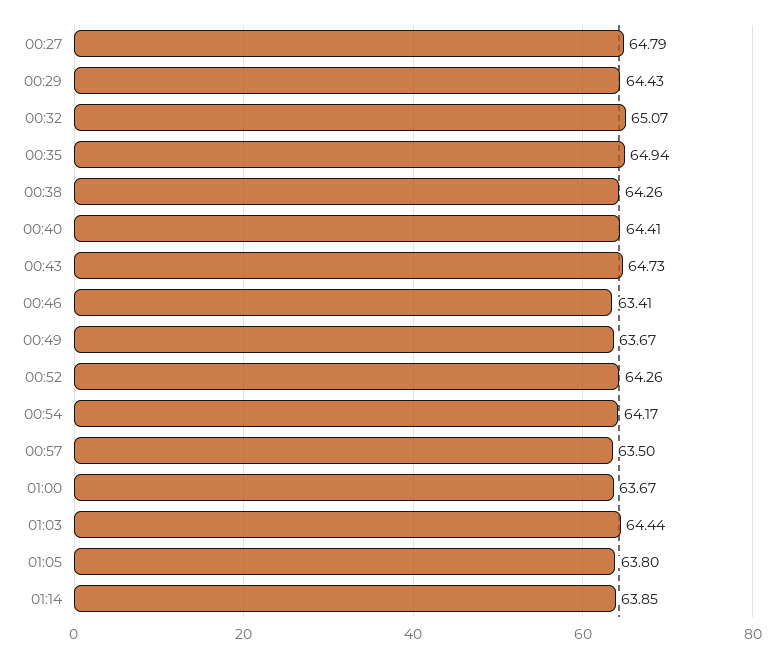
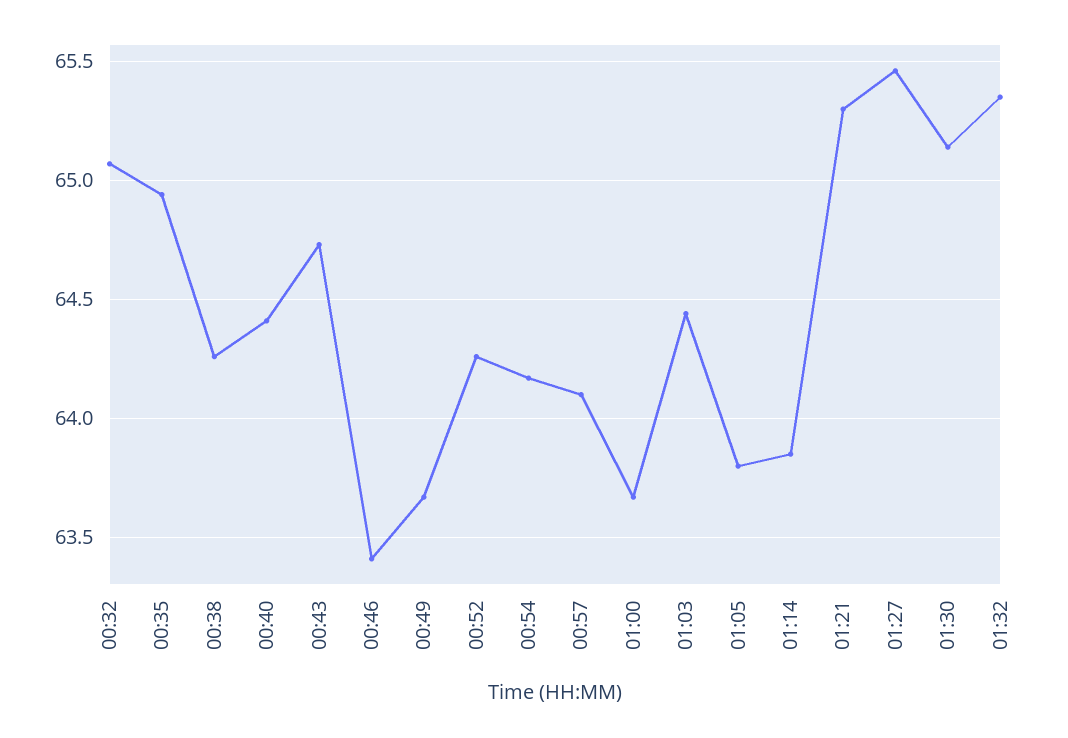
00:27: 64.79 -> none
00:29: 64.43 -> none
00:57: 63.5 -> 64.1
01:21: none -> 65.3
01:27: none -> 65.45
01:30: none -> 65.15
01:32: none -> 65.35

